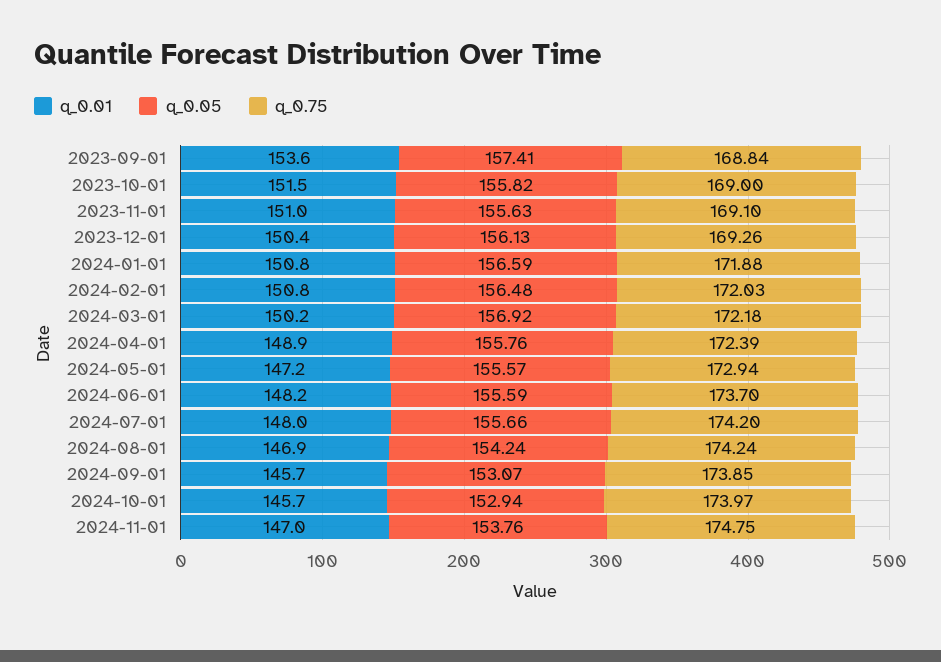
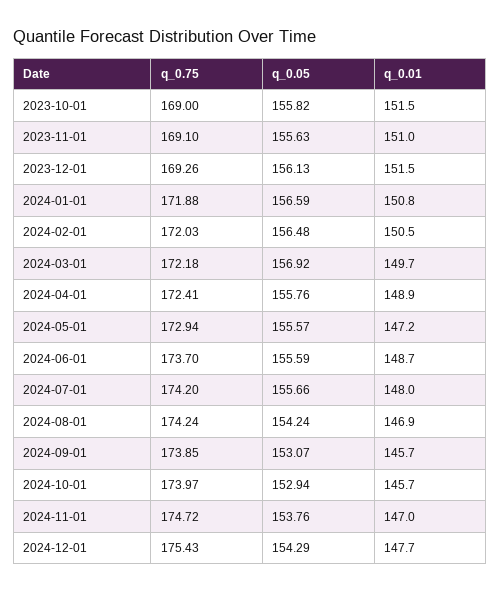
q_0.01, 2023-09-01: 153.6 -> none
q_0.05, 2023-09-01: 157.41 -> none
q_0.75, 2023-09-01: 168.84 -> none
q_0.01, 2023-12-01: 150.4 -> 151.5
q_0.01, 2024-02-01: 150.8 -> 150.5
q_0.01, 2024-03-01: 150.2 -> 149.7
q_0.75, 2024-04-01: 172.39 -> 172.41
q_0.01, 2024-06-01: 148.2 -> 148.7
q_0.75, 2024-11-01: 174.75 -> 174.72
q_0.75, 2024-12-01: none -> 175.43
q_0.05, 2024-12-01: none -> 154.29
q_0.01, 2024-12-01: none -> 147.7

